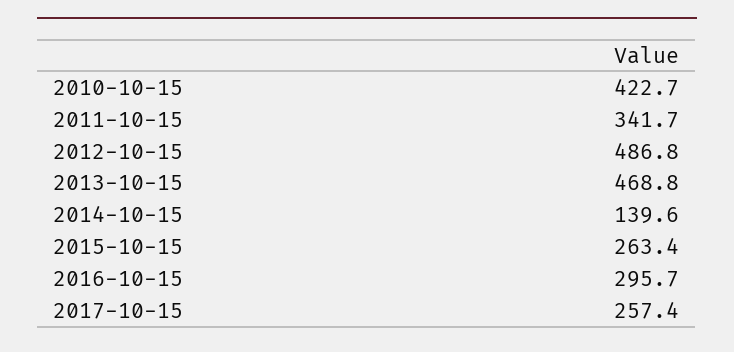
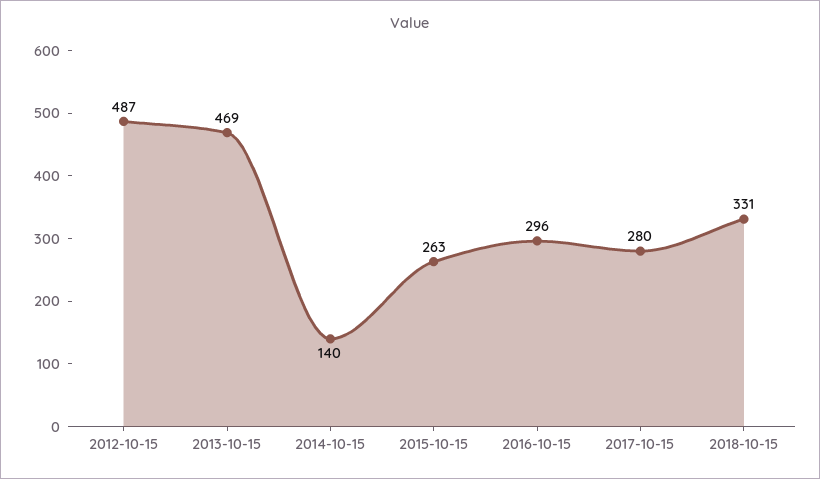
2010-10-15: 422.7 -> none
2011-10-15: 341.7 -> none
2017-10-15: 257.4 -> 280
2018-10-15: none -> 331

